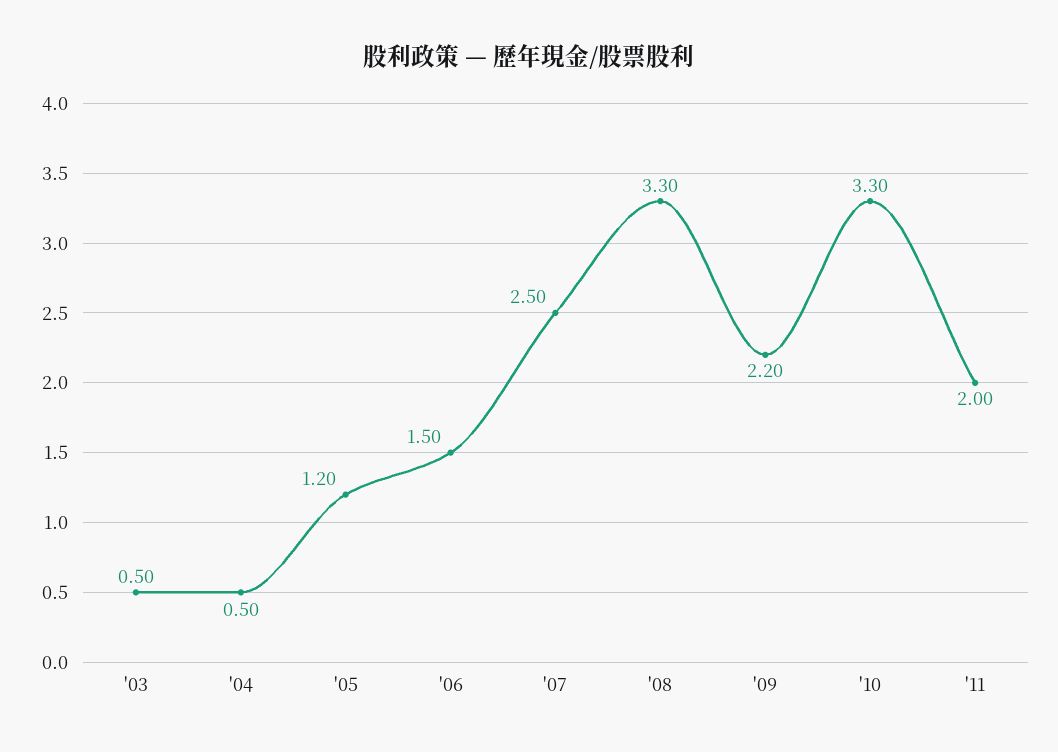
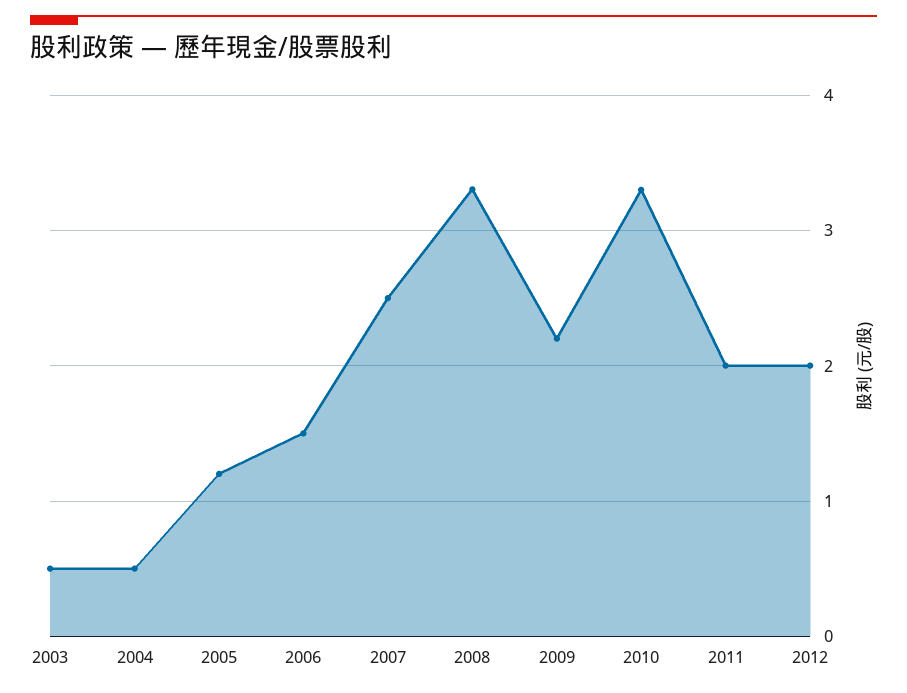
2012: none -> 2

